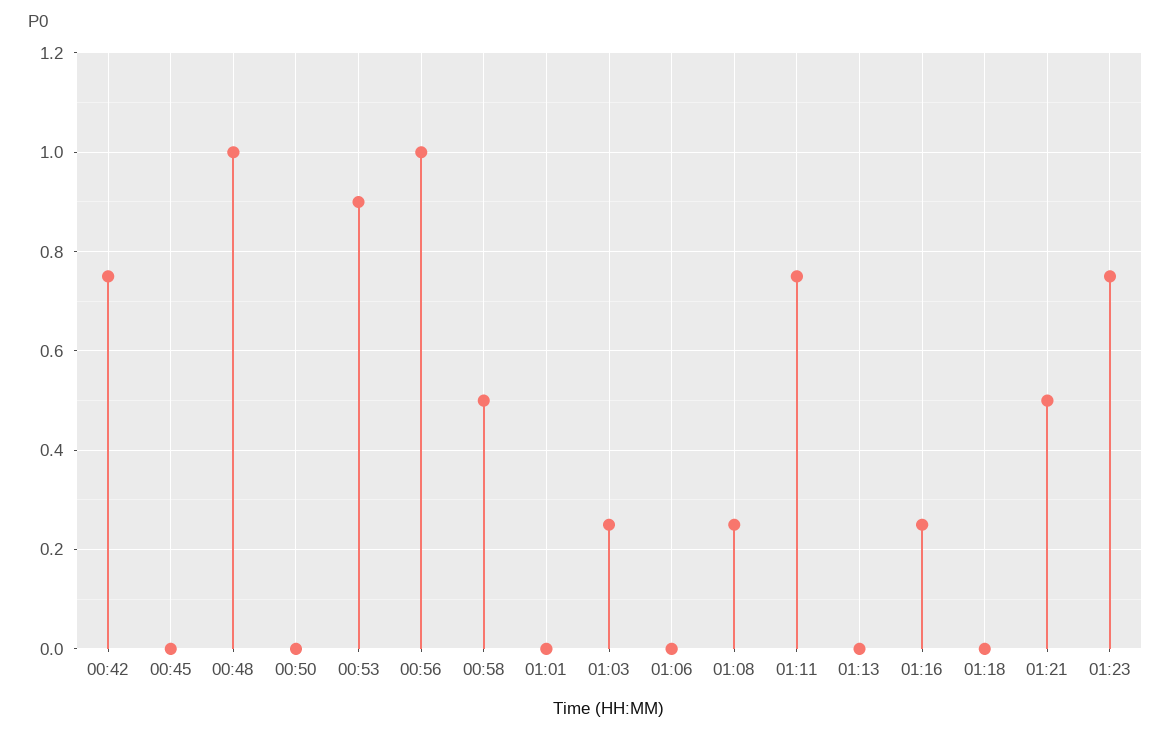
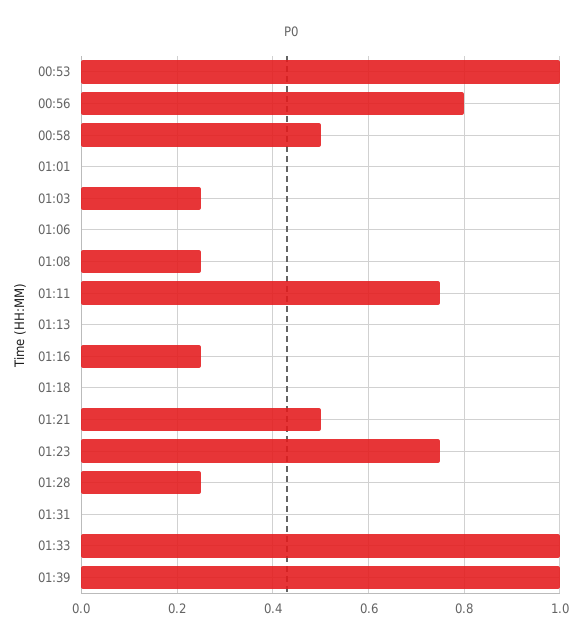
00:42: 0.75 -> none
00:45: 0 -> none
00:48: 1 -> none
00:50: 0 -> none
00:53: 0.9 -> 1
00:56: 1 -> 0.8
01:28: none -> 0.25
01:31: none -> 0
01:33: none -> 1
01:39: none -> 1

